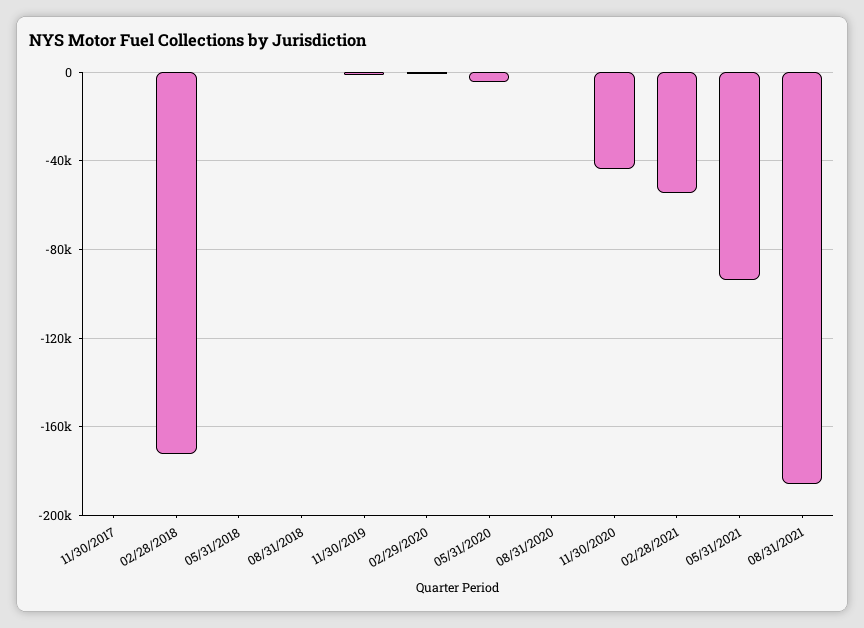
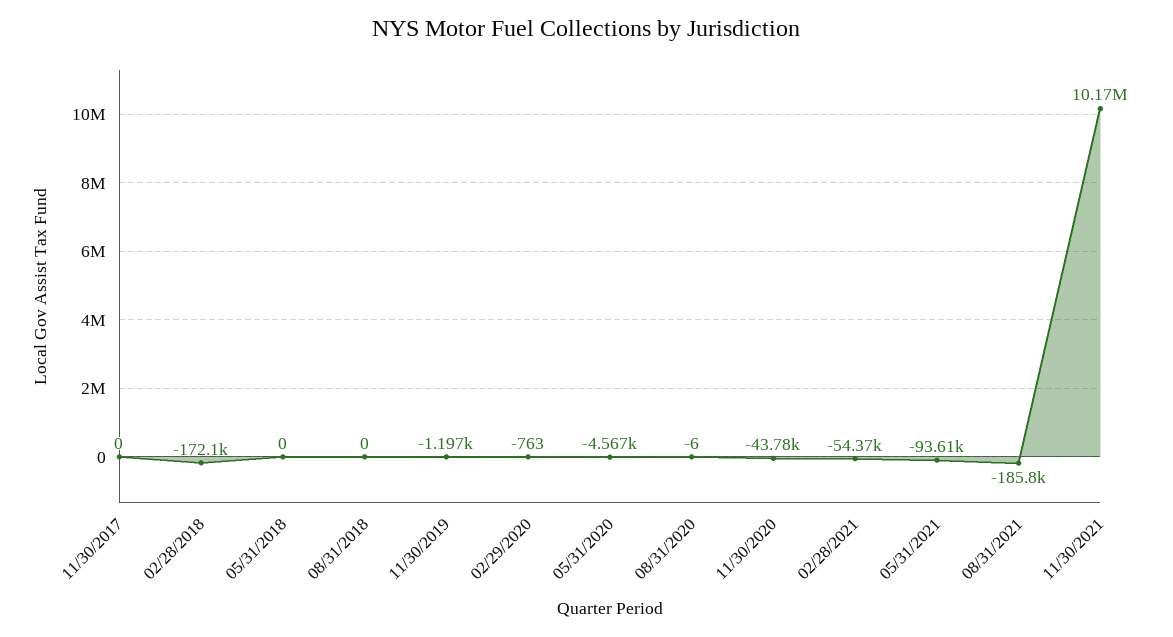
11/30/2021: none -> 10170000

